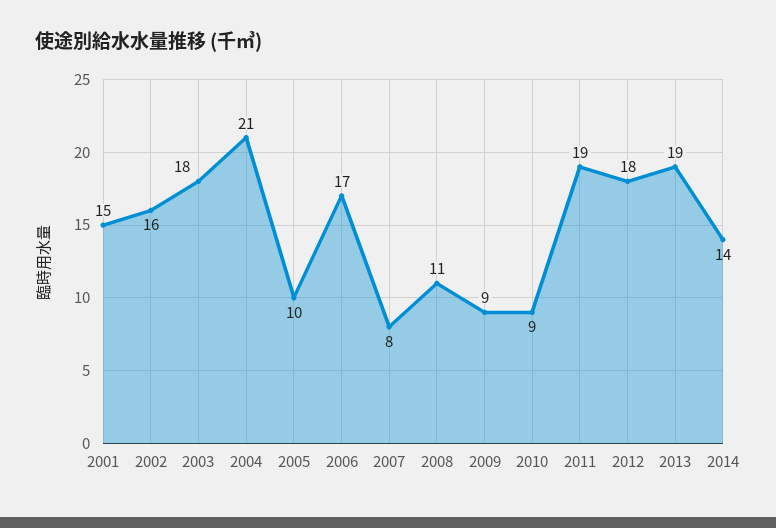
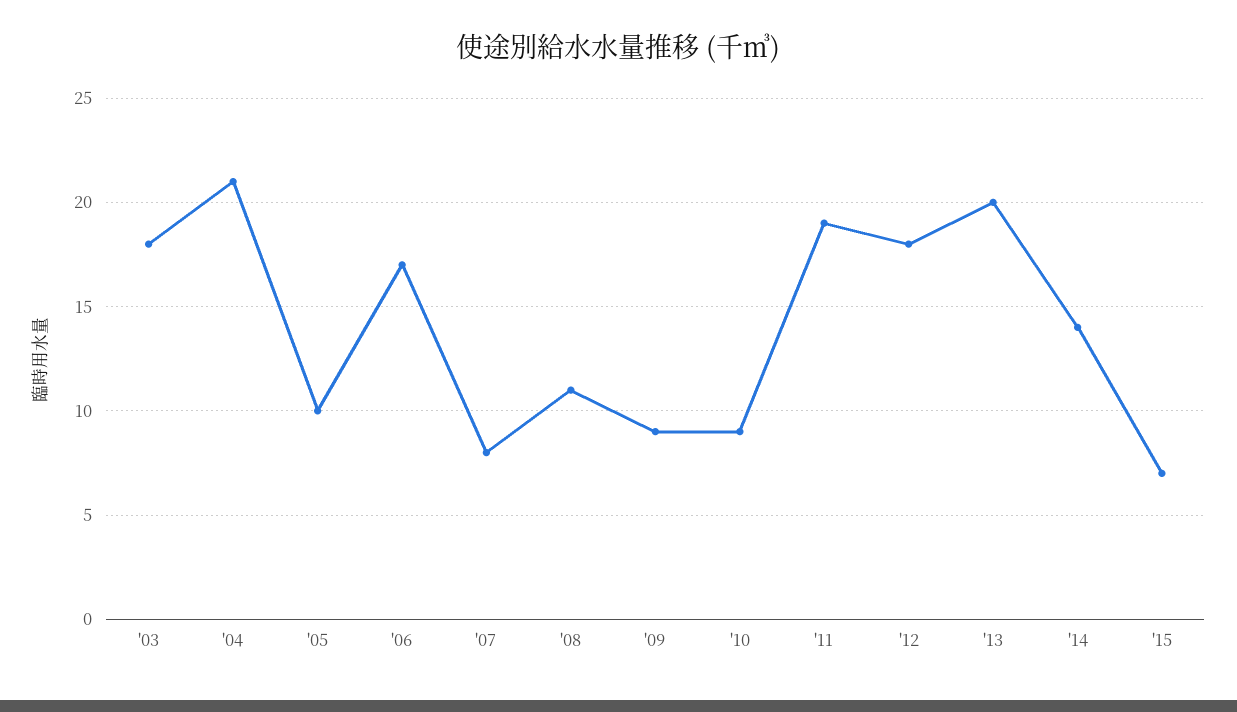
2001: 15 -> none
2002: 16 -> none
2013: 19 -> 20
'15: none -> 7

